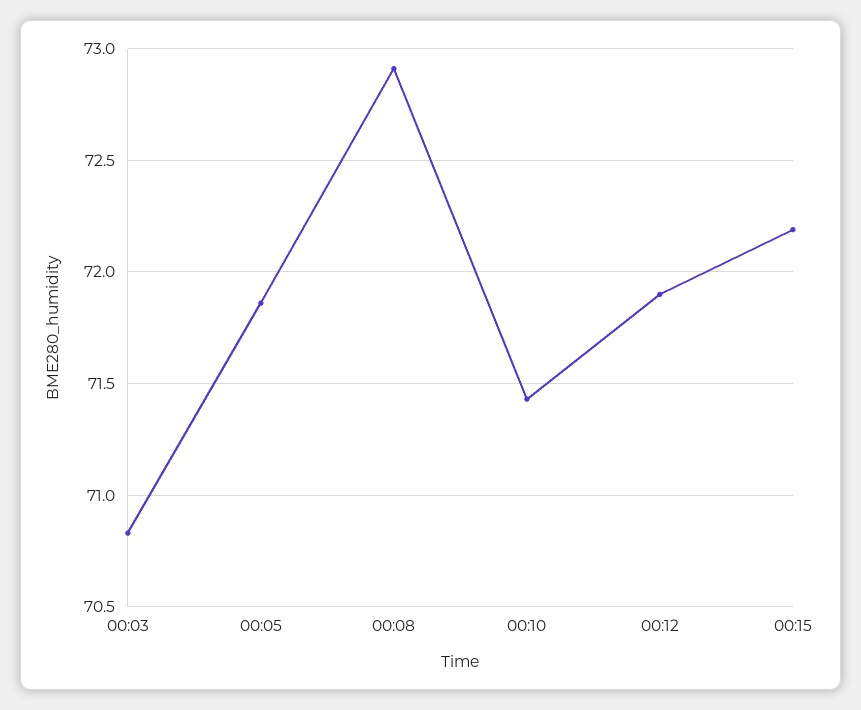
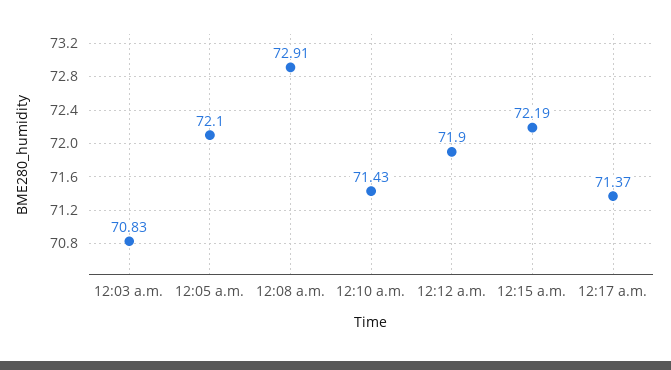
00:05: 71.85 -> 72.1
12:17 a.m.: none -> 71.37

